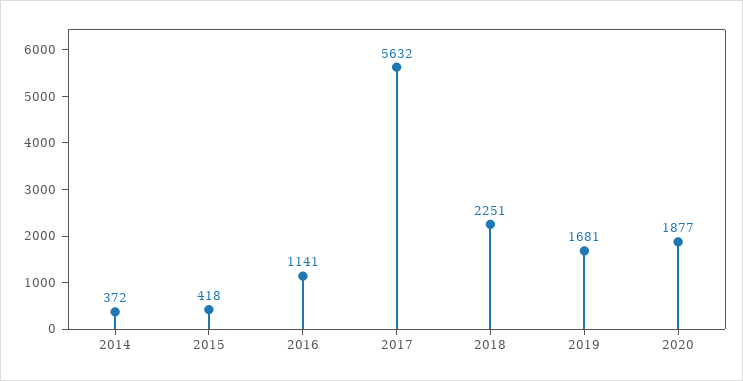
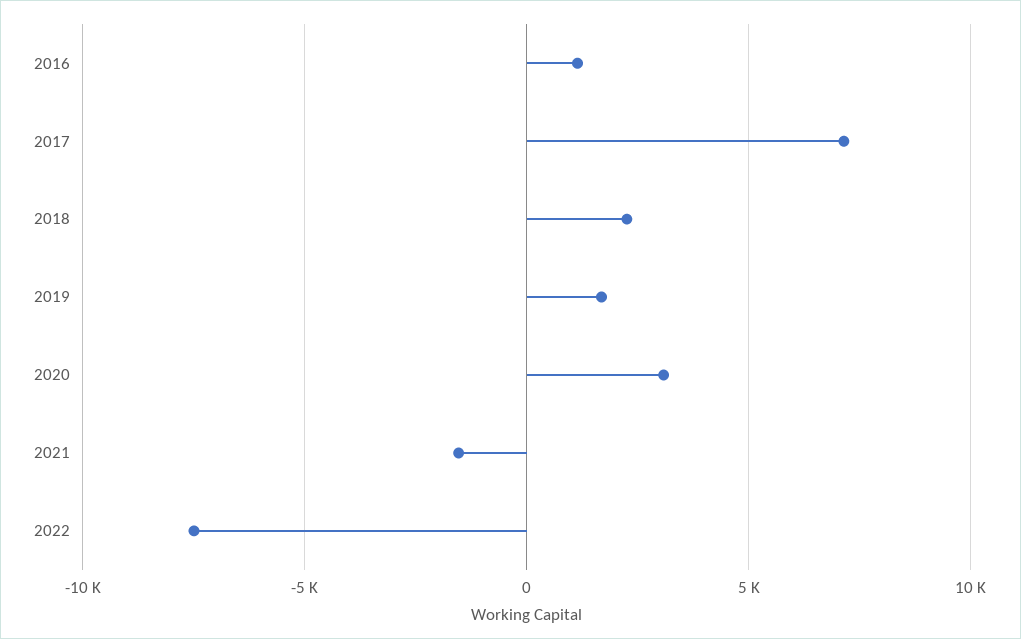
2014: 372 -> none
2015: 418 -> none
2017: 5632 -> 7000
2020: 1877 -> 3000
2021: none -> -1500
2022: none -> -7500

